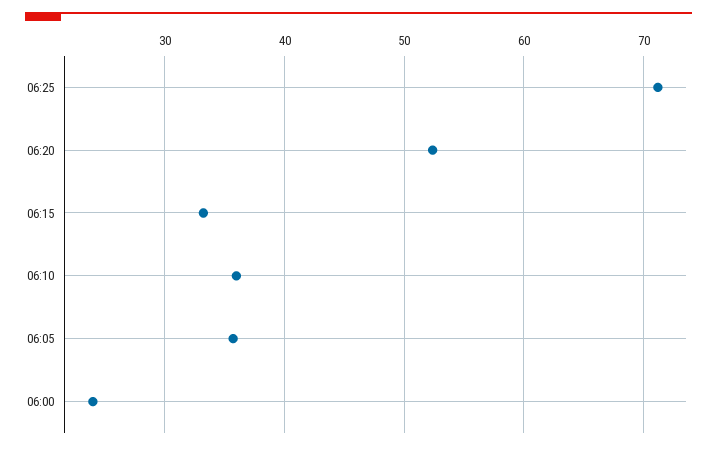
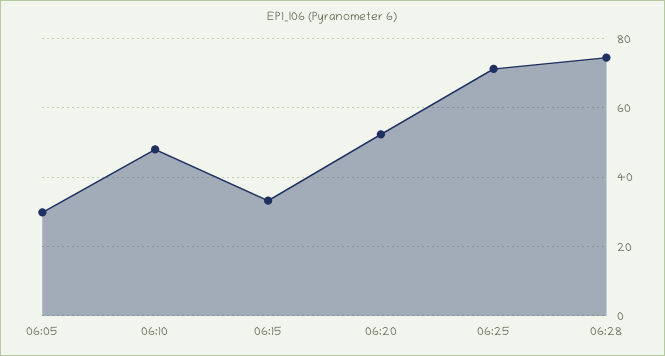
06:10: 36 -> 48
06:05: 36 -> 30
06:00: 24 -> none
06:28: none -> 74

